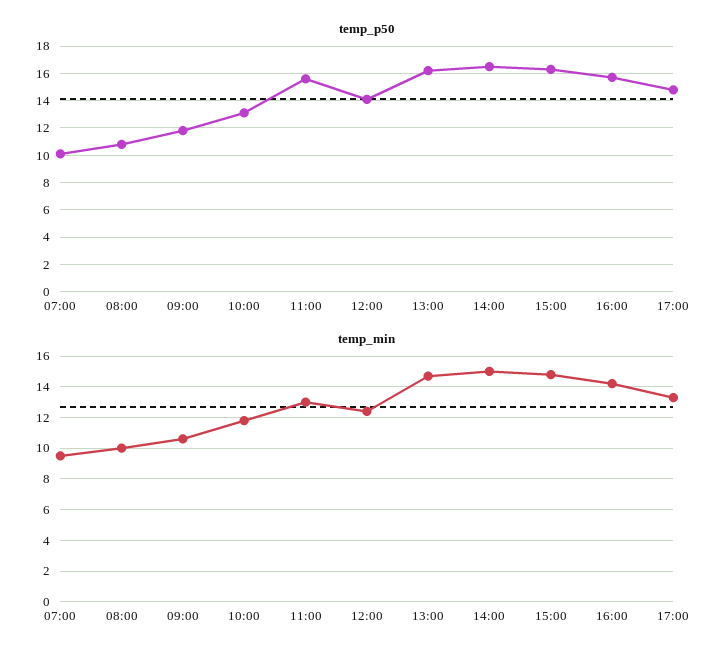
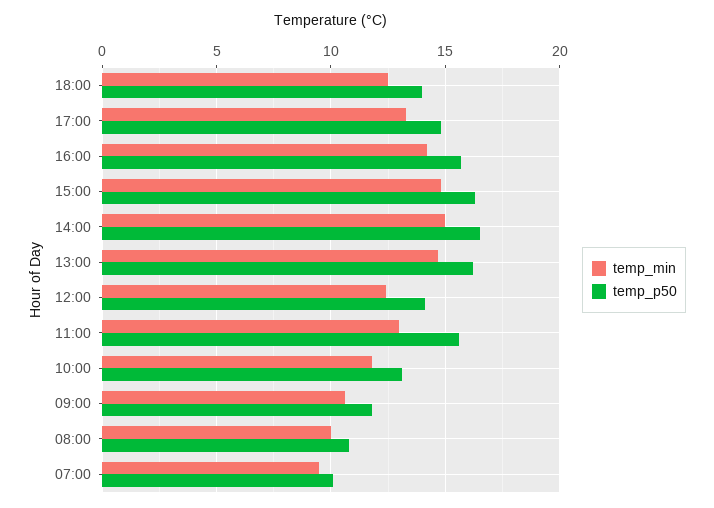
temp_min, 18:00: none -> 12.5
temp_p50, 18:00: none -> 14

